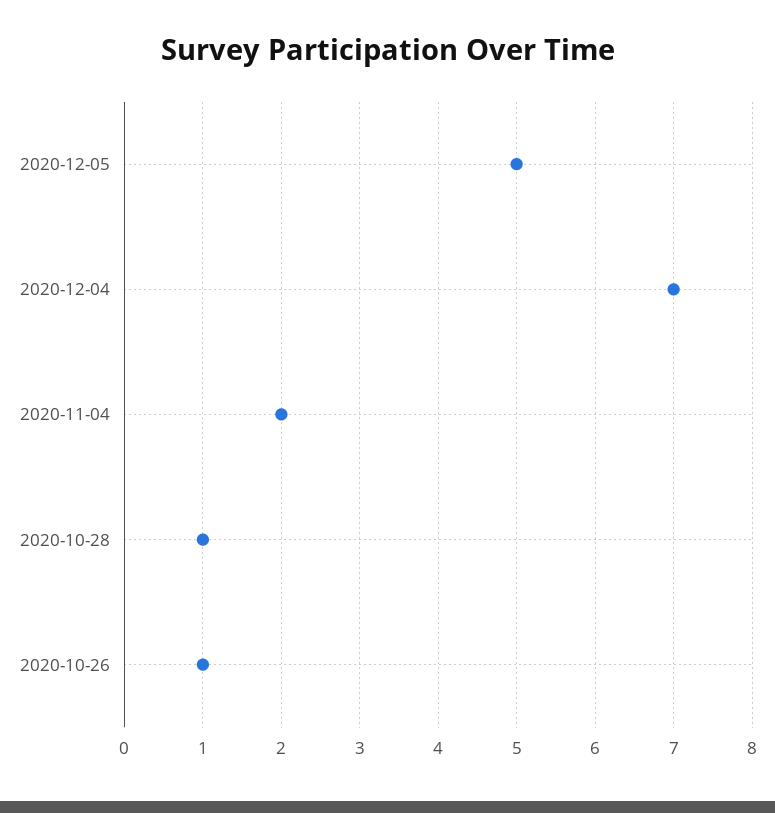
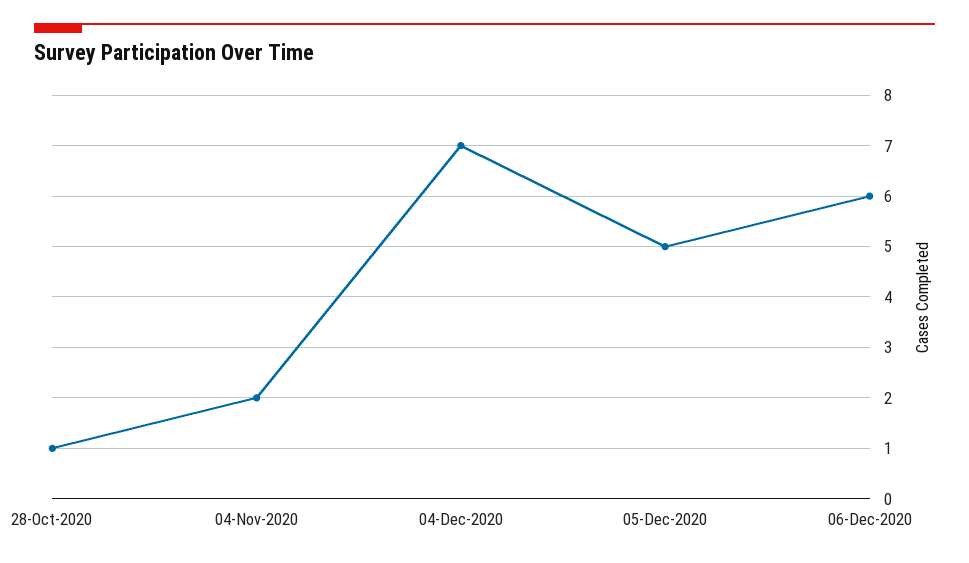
2020-10-26: 1 -> none
06-Dec-2020: none -> 6

